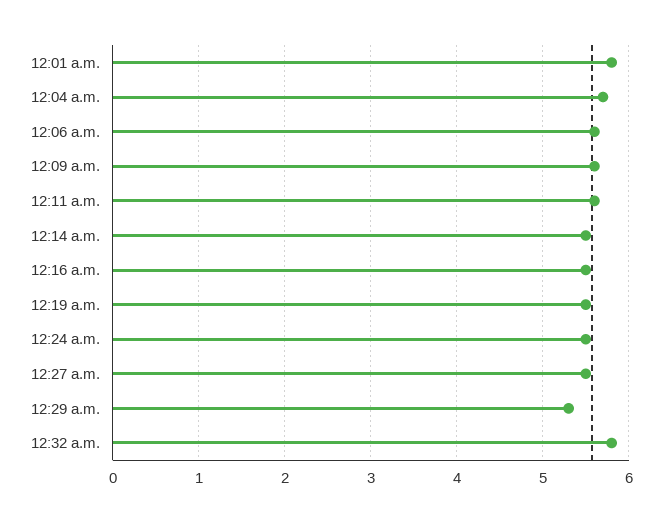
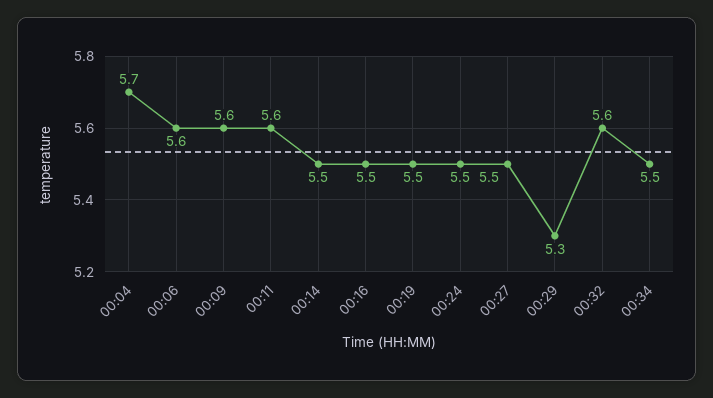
12:01 a.m.: 5.8 -> none
12:32 a.m.: 5.8 -> 5.6
00:34: none -> 5.5

